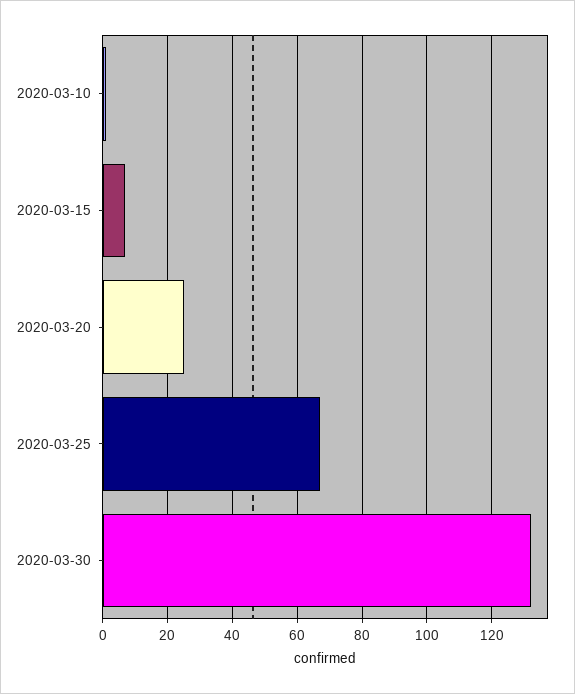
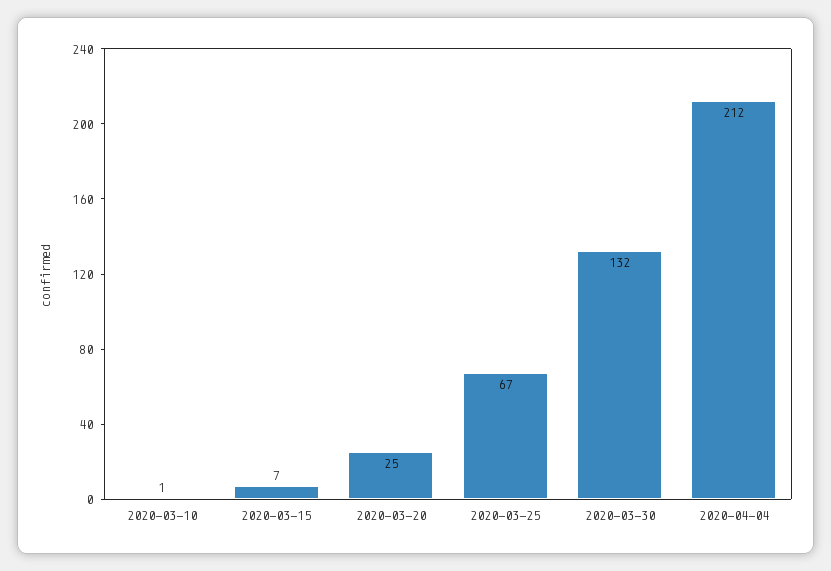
2020-04-04: none -> 212

